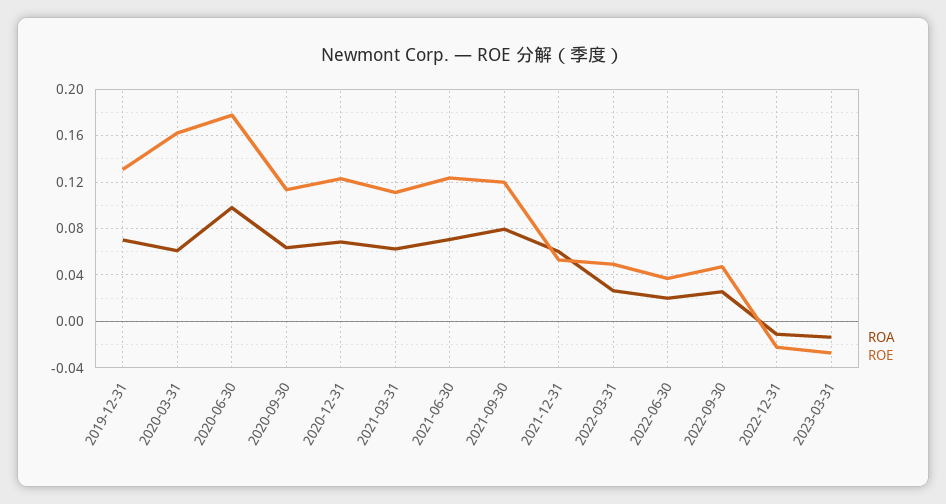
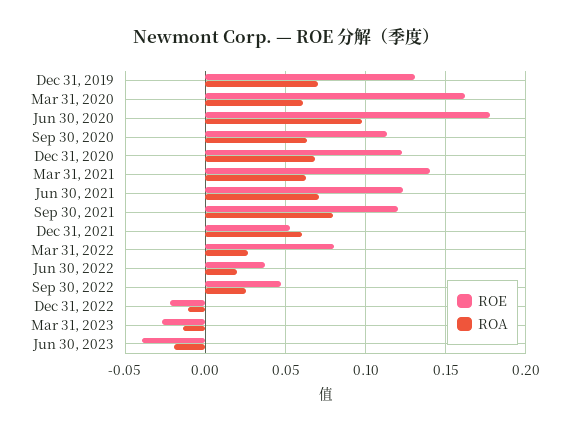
ROE, 2021-03-31: 0.11 -> 0.14
ROE, 2022-03-31: 0.05 -> 0.08
ROE, Jun 30, 2023: none -> -0.04
ROA, Jun 30, 2023: none -> -0.02

